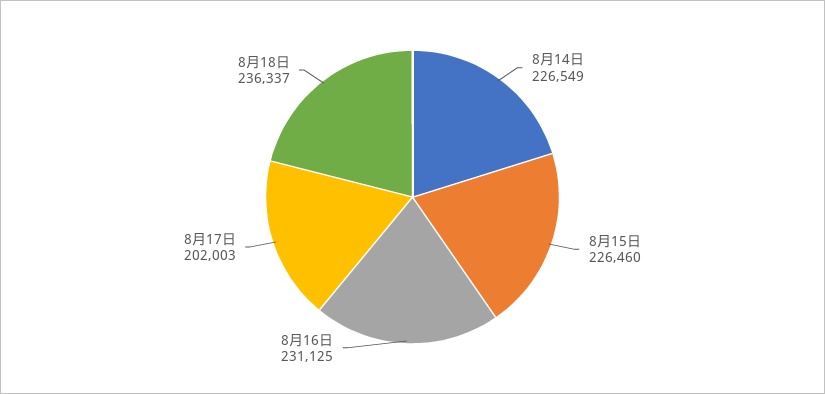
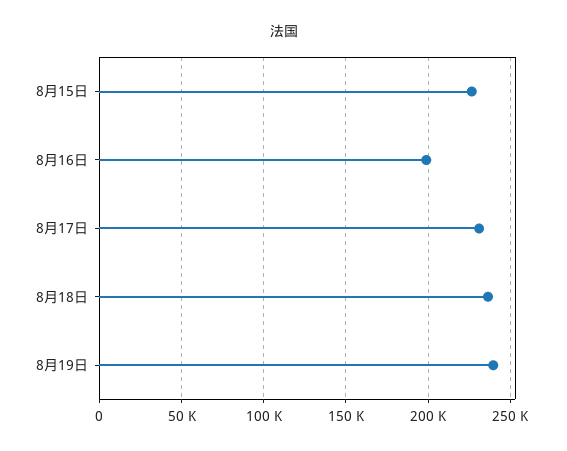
8月14日: 226549 -> none
8月16日: 231125 -> 200000
8月17日: 202003 -> 230000
8月19日: none -> 240000

